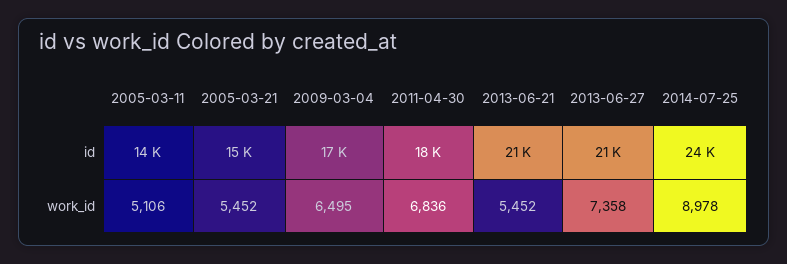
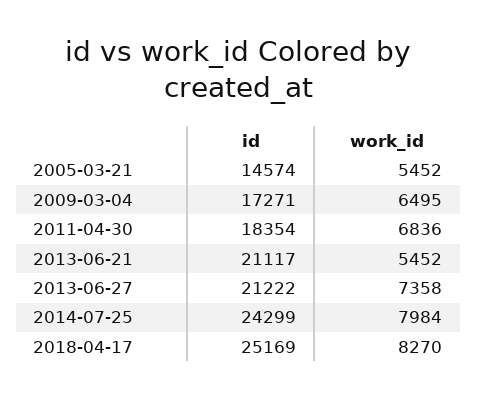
2005-03-11, id: 14000 -> none
2005-03-11, work_id: 5106 -> none
2014-07-25, work_id: 8978 -> 7984
2018-04-17, id: none -> 25169
2018-04-17, work_id: none -> 8270

